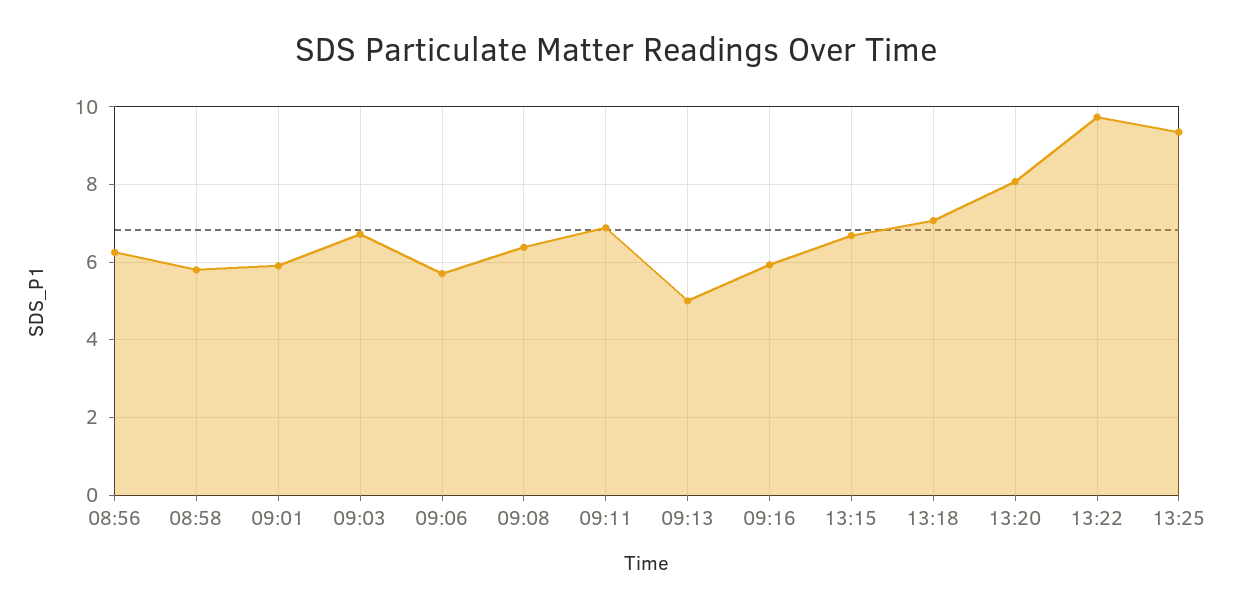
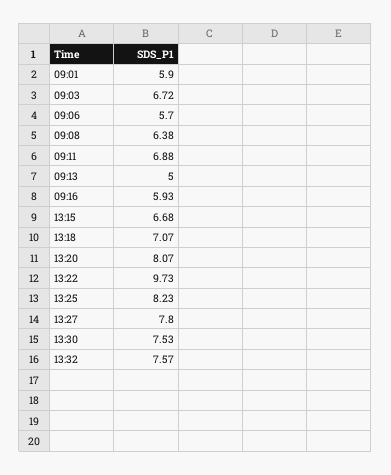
08:56: 6.2 -> none
08:58: 5.8 -> none
13:25: 9.4 -> 8.23
13:27: none -> 7.8
13:30: none -> 7.53
13:32: none -> 7.57

